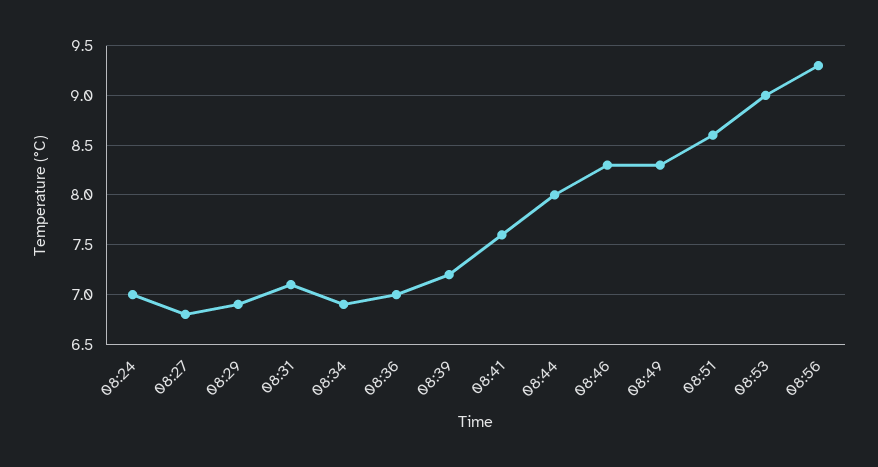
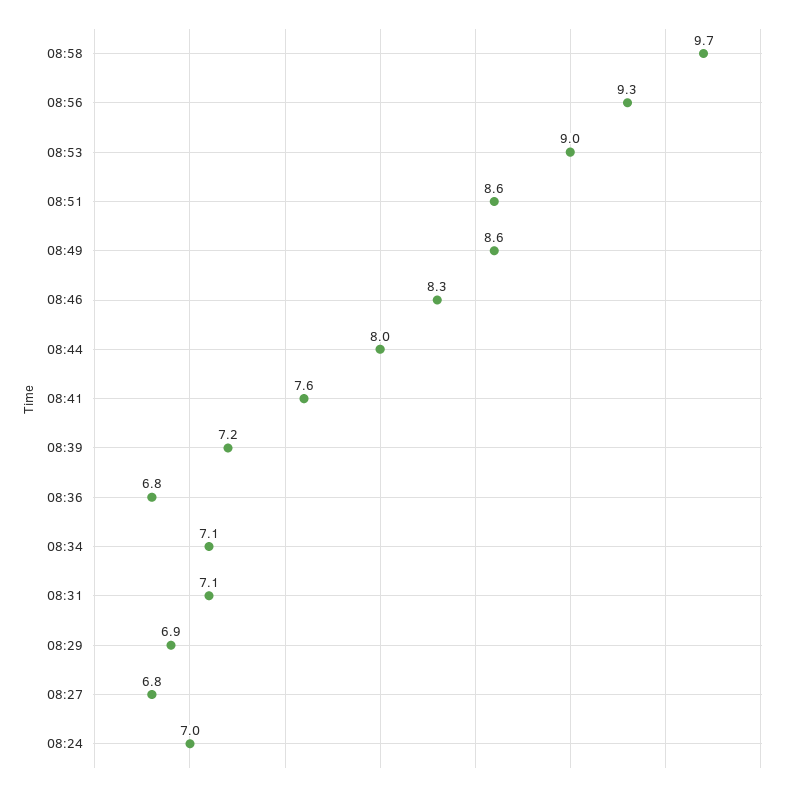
08:34: 6.9 -> 7.1
08:36: 7 -> 6.8
08:49: 8.3 -> 8.6
08:58: none -> 9.7

